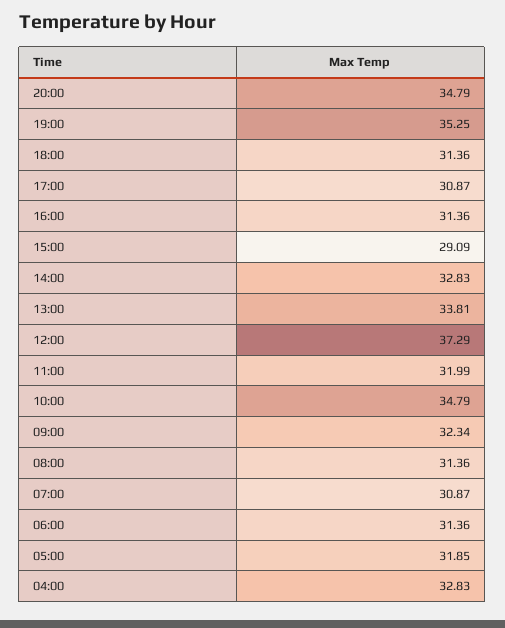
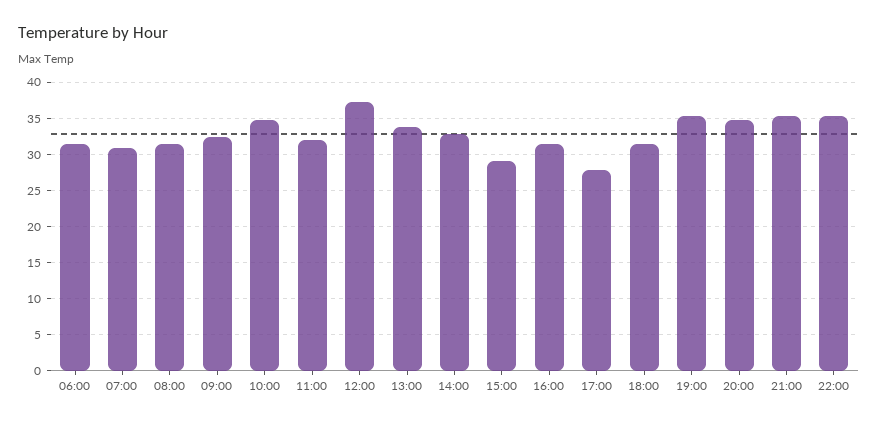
17:00: 30.87 -> 28
05:00: 31.85 -> none
04:00: 32.83 -> none
21:00: none -> 35
22:00: none -> 35

